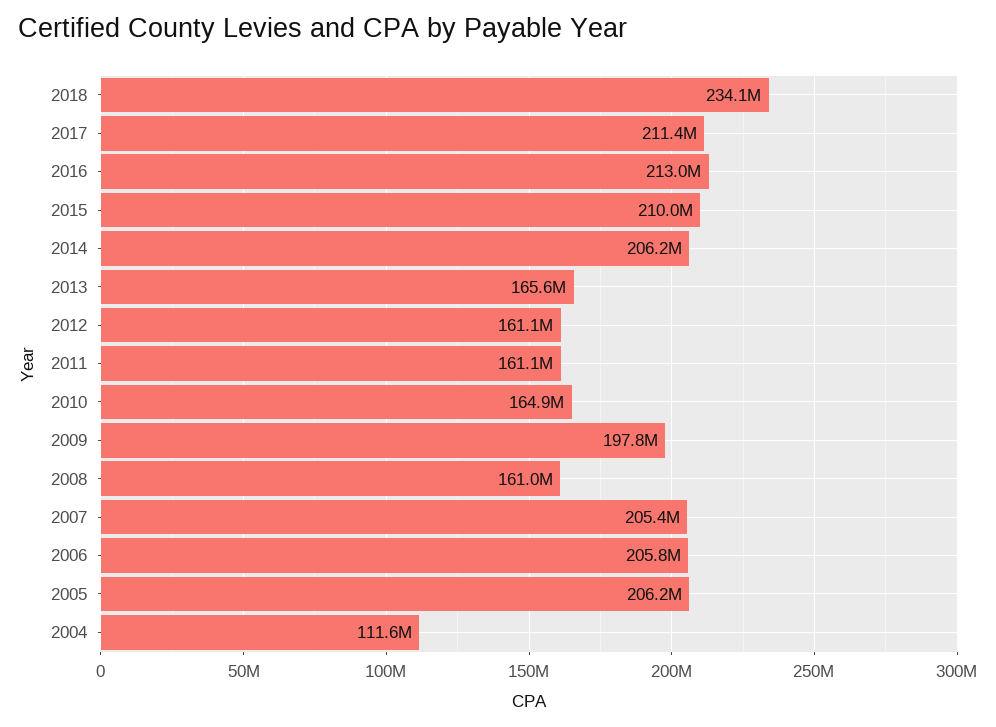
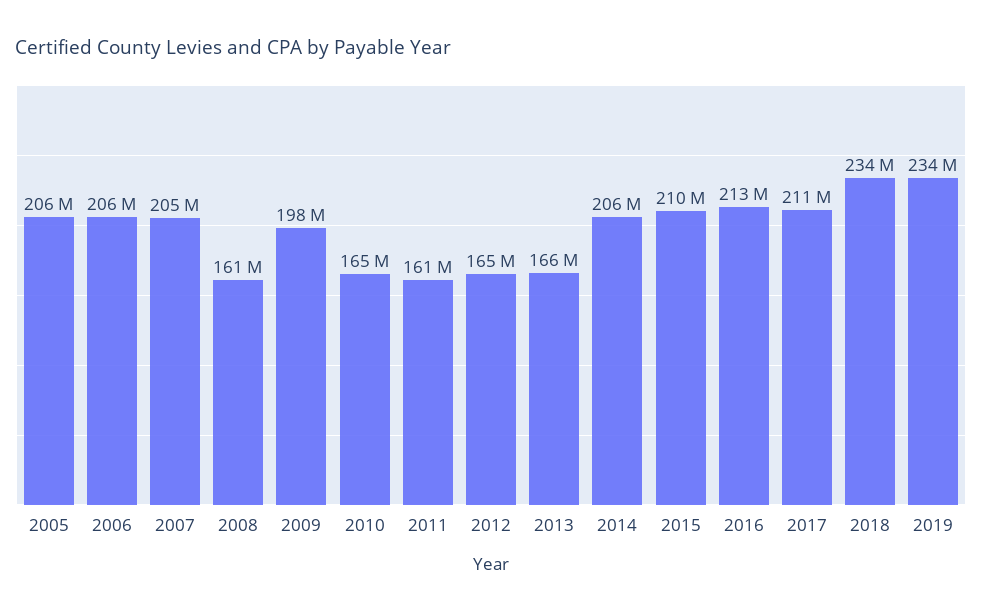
2012: 161100000 -> 165000000
2004: 111600000 -> none
2019: none -> 234000000

